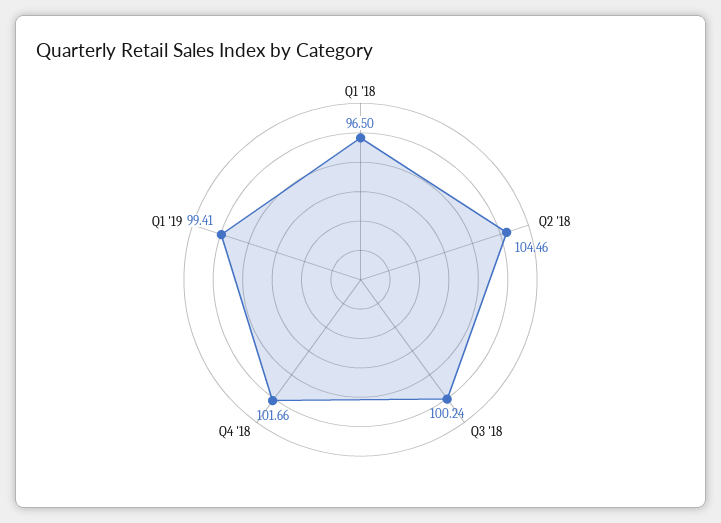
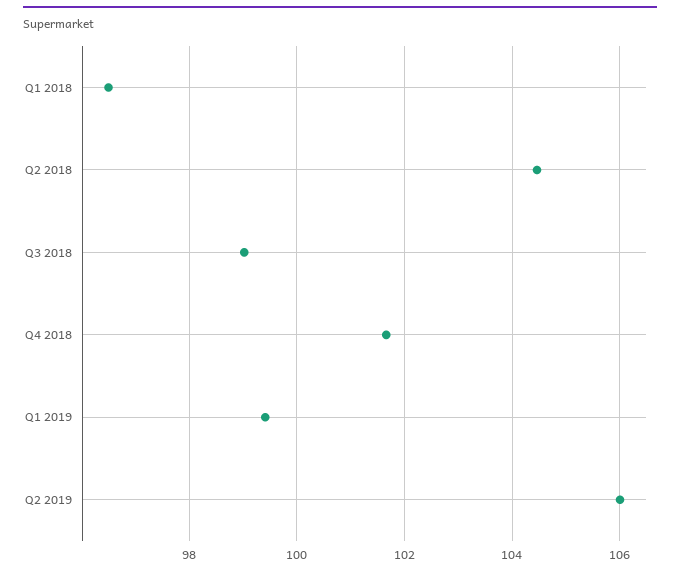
Q3 '18: 100.24 -> 99
Q2 2019: none -> 106

